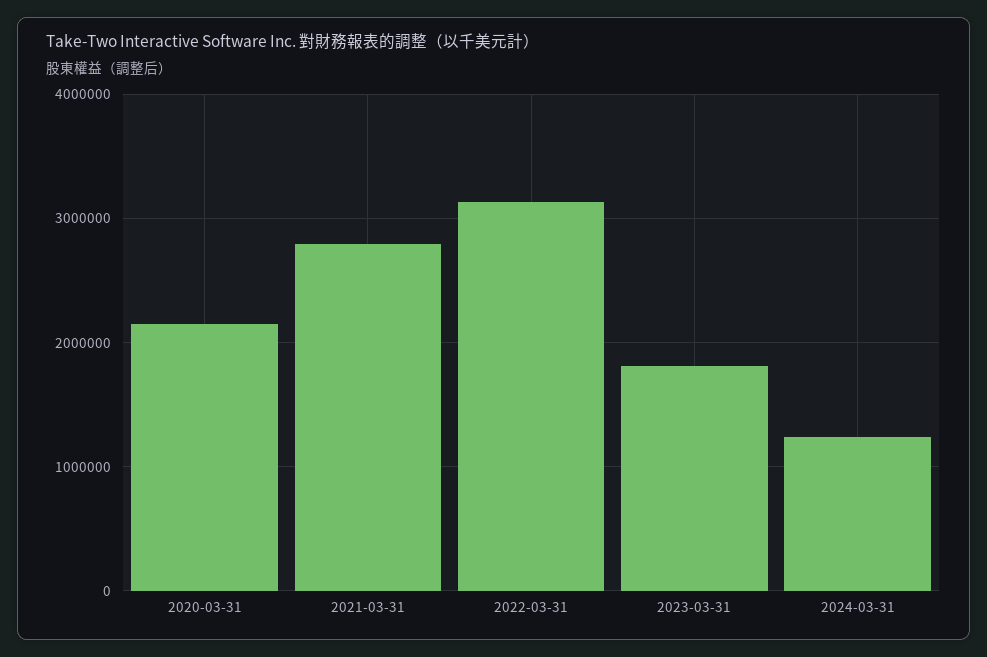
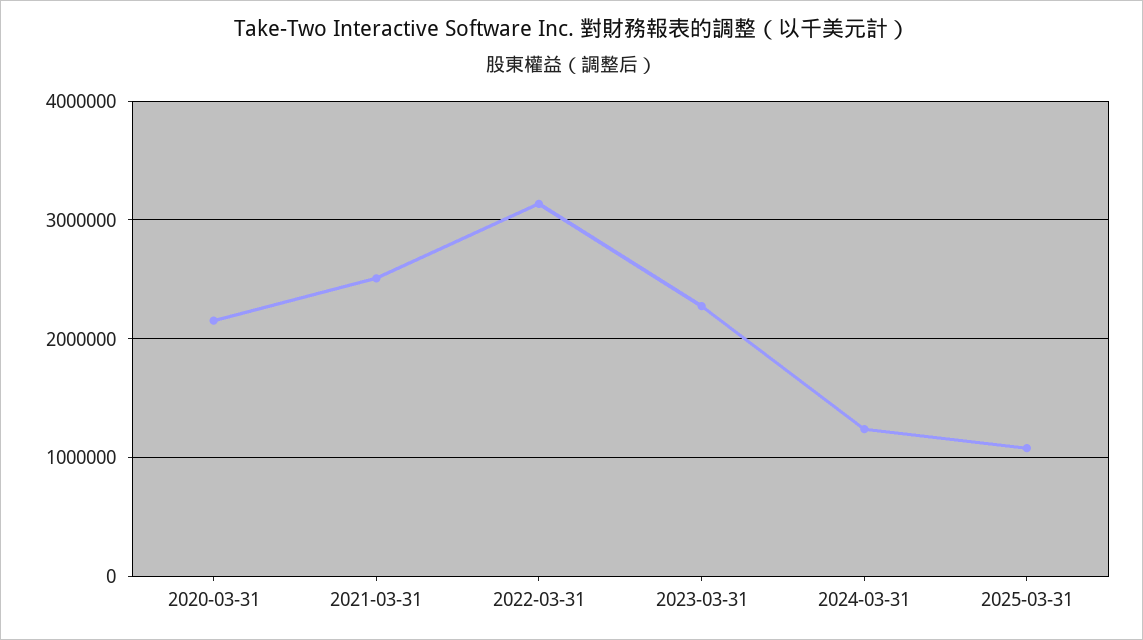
2021-03-31: 2800000 -> 2500000
2023-03-31: 1800000 -> 2300000
2025-03-31: none -> 1100000

